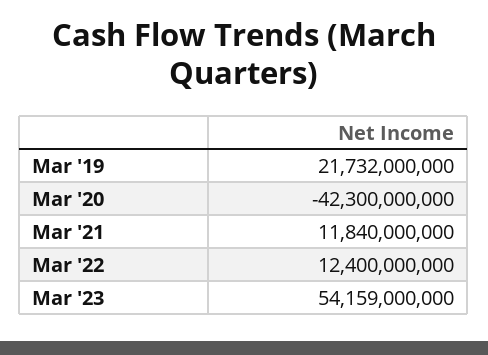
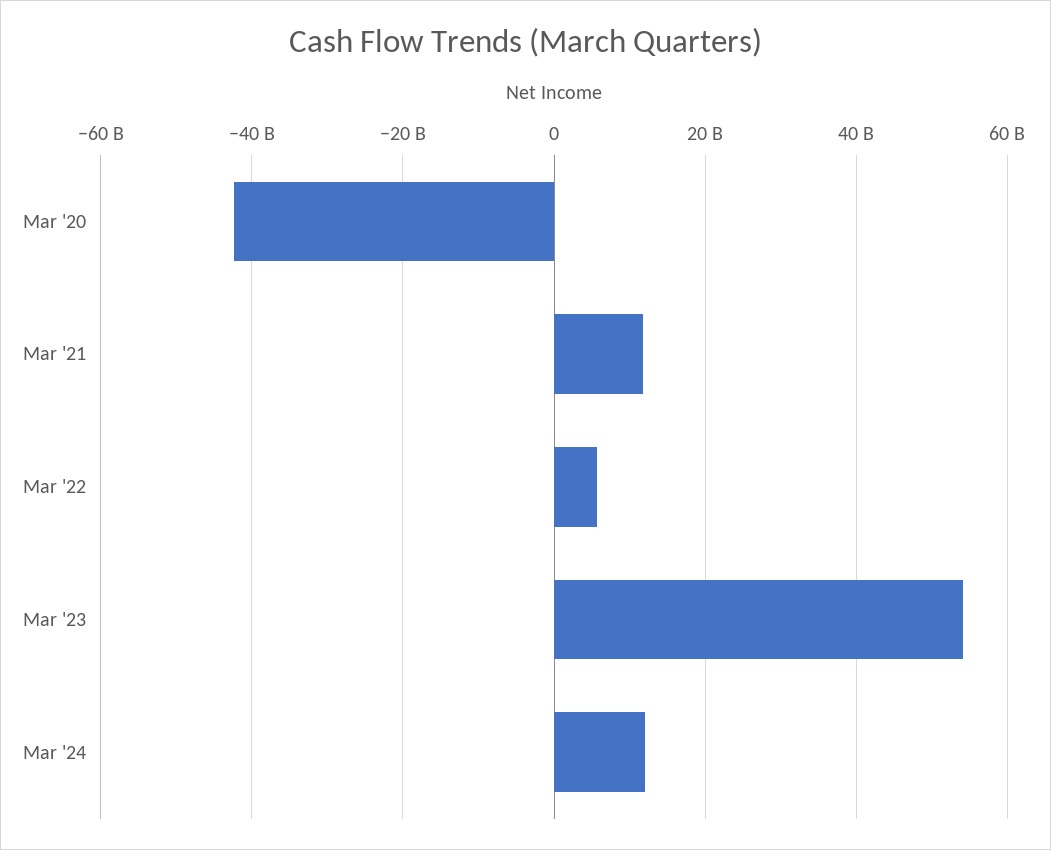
Mar '19: 21732000000 -> none
Mar '22: 12400000000 -> 6000000000
Mar '24: none -> 12000000000

